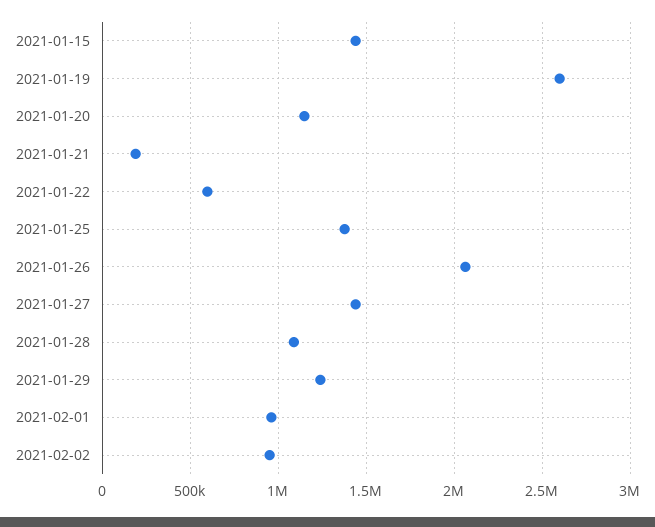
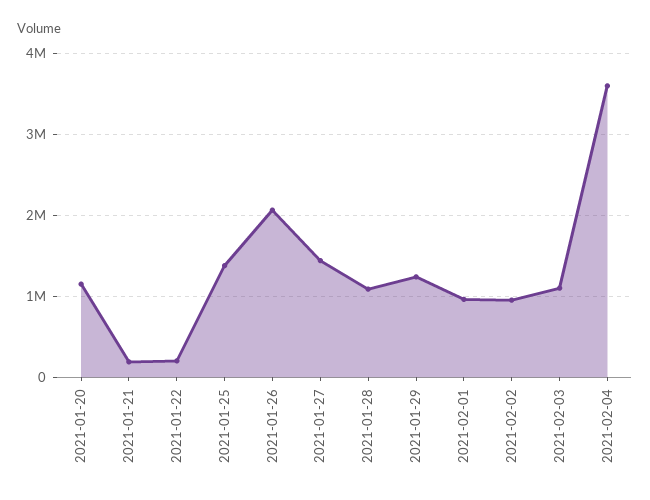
2021-01-15: 1450000 -> none
2021-01-19: 2600000 -> none
2021-01-22: 600000 -> 200000
2021-02-03: none -> 1100000
2021-02-04: none -> 3600000

